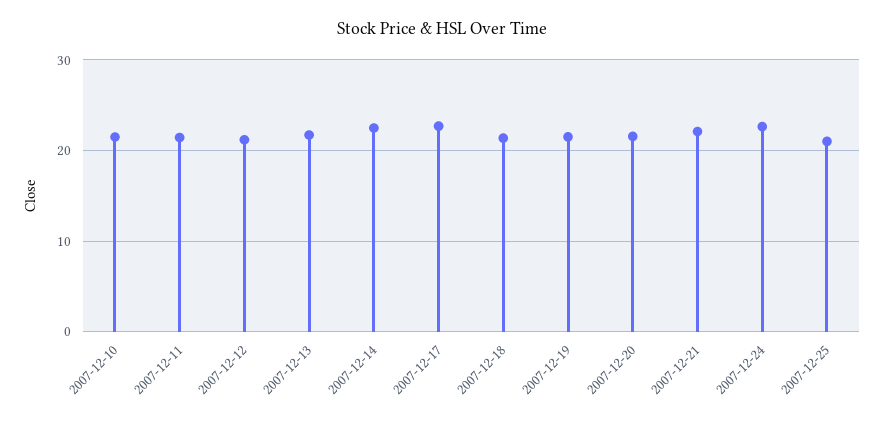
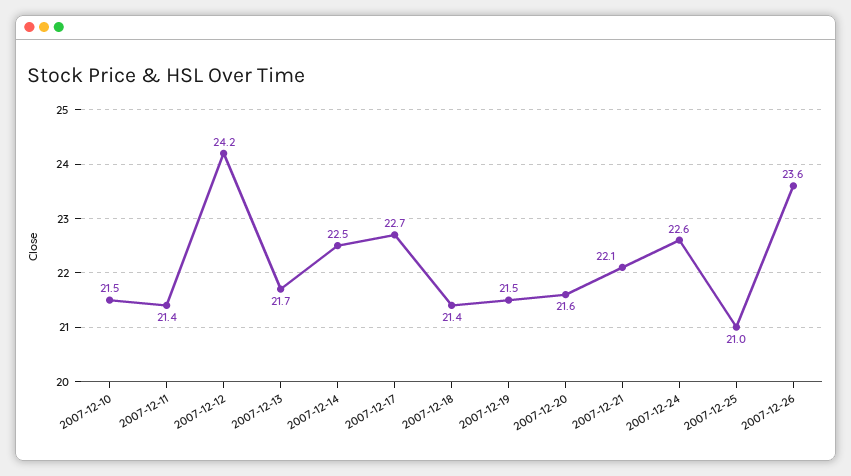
2007-12-12: 21 -> 24.2
2007-12-26: none -> 23.6

